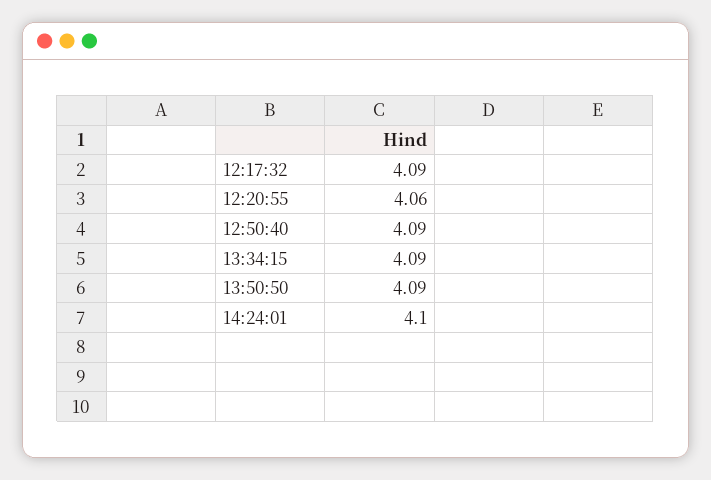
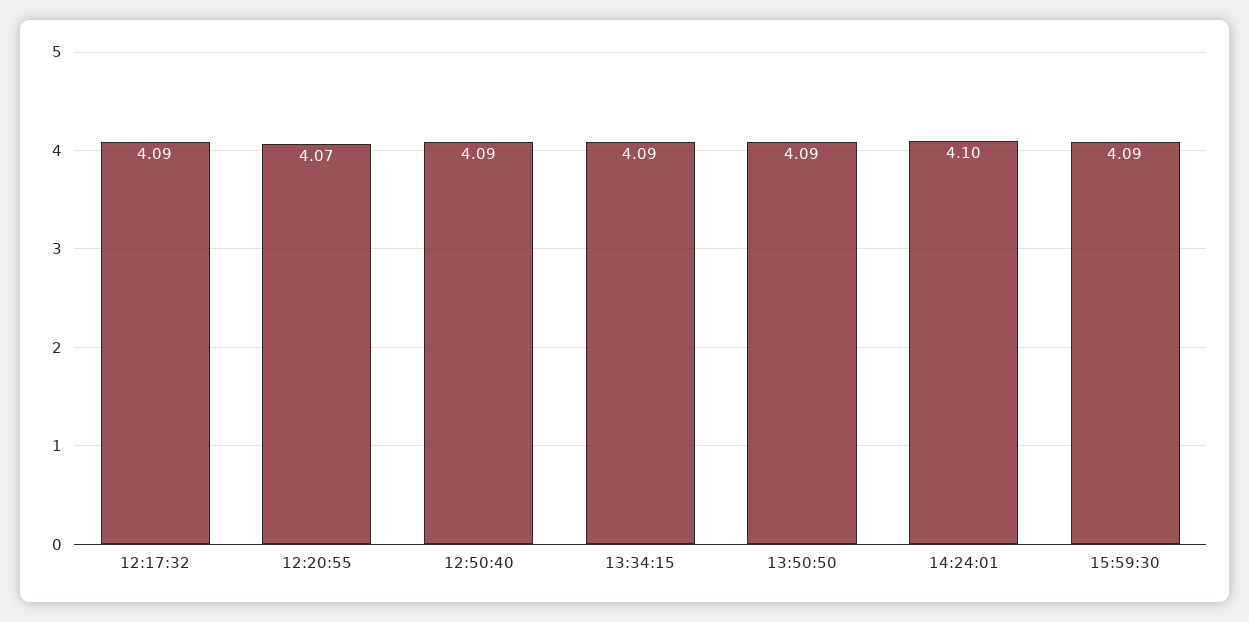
12:20:55: 4.06 -> 4.07
15:59:30: none -> 4.09

